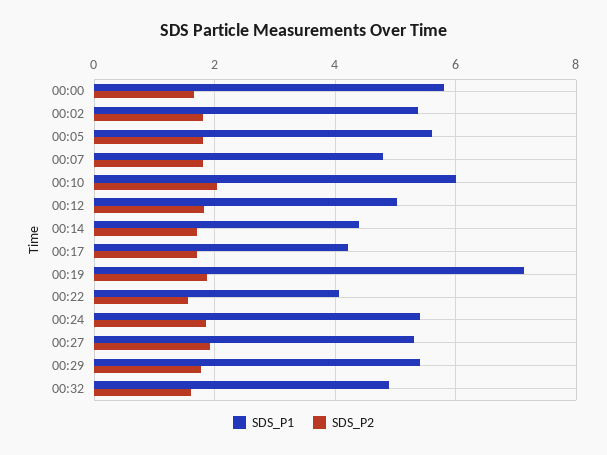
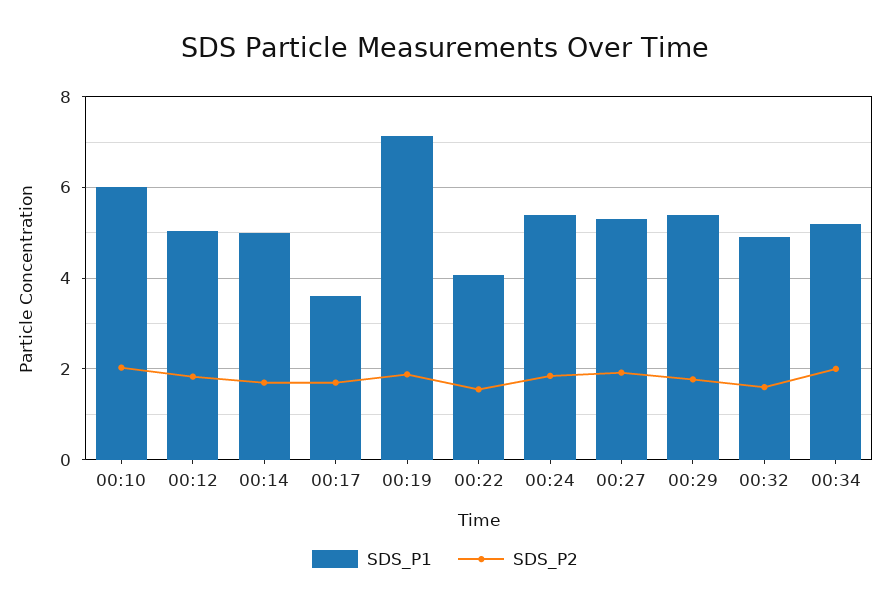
SDS_P1, 00:00: 5.8 -> none
SDS_P2, 00:00: 1.6 -> none
SDS_P1, 00:02: 5.4 -> none
SDS_P2, 00:02: 1.8 -> none
SDS_P1, 00:05: 5.6 -> none
SDS_P2, 00:05: 1.8 -> none
SDS_P1, 00:07: 4.8 -> none
SDS_P2, 00:07: 1.8 -> none
SDS_P1, 00:14: 4.4 -> 5
SDS_P1, 00:17: 4.2 -> 3.6
SDS_P1, 00:34: none -> 5.2
SDS_P2, 00:34: none -> 2

